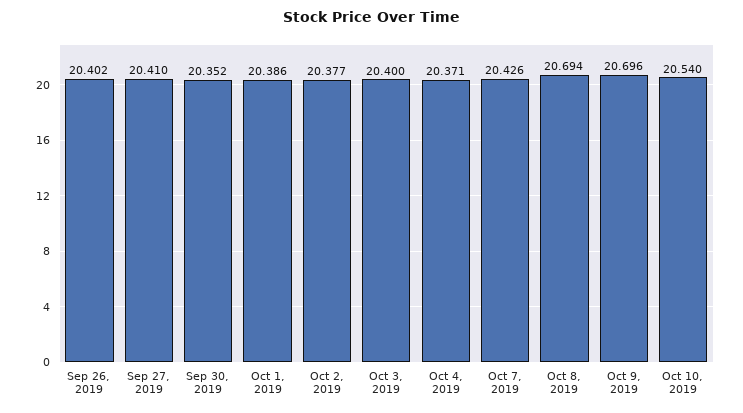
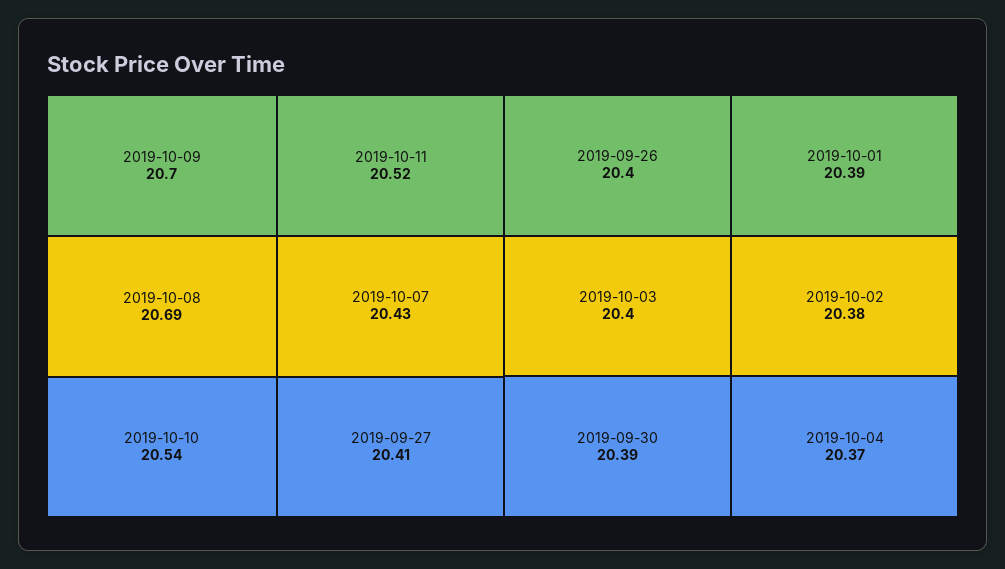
Sep 30, 2019: 20.352 -> 20.39
2019-10-11: none -> 20.52

